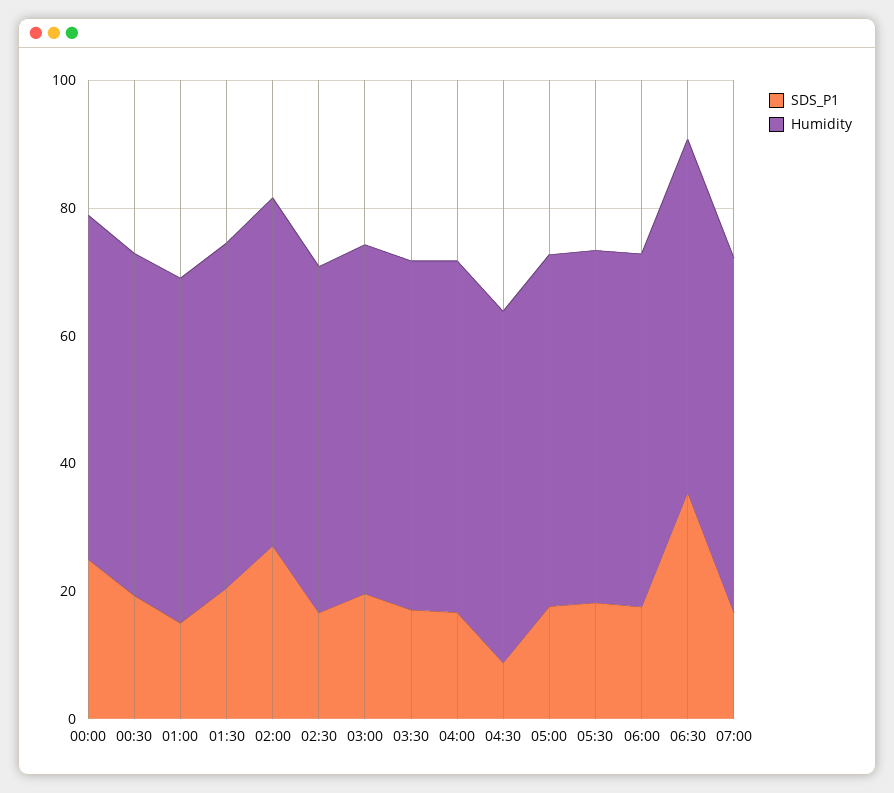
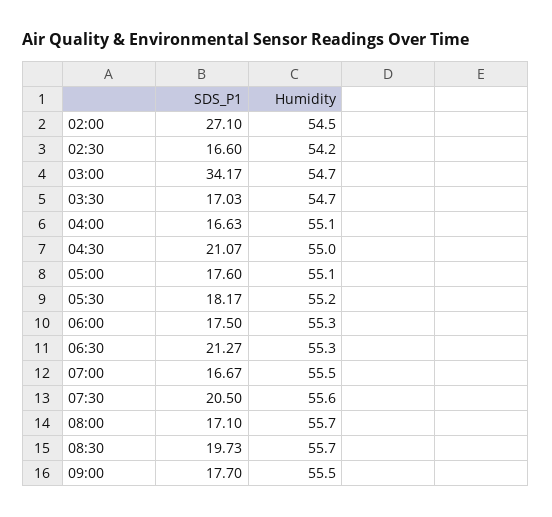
SDS_P1, 00:00: 25 -> none
Humidity, 00:00: 55 -> none
SDS_P1, 00:30: 20 -> none
Humidity, 00:30: 55 -> none
SDS_P1, 01:00: 15 -> none
Humidity, 01:00: 55 -> none
SDS_P1, 01:30: 20 -> none
Humidity, 01:30: 55 -> none
SDS_P1, 03:00: 20 -> 34.17
SDS_P1, 04:30: 10 -> 21.07
SDS_P1, 06:30: 35 -> 21.27
SDS_P1, 07:30: none -> 20.5
Humidity, 07:30: none -> 55.6
SDS_P1, 08:00: none -> 17.1
Humidity, 08:00: none -> 55.7
SDS_P1, 08:30: none -> 19.73
Humidity, 08:30: none -> 55.7
SDS_P1, 09:00: none -> 17.7
Humidity, 09:00: none -> 55.5

